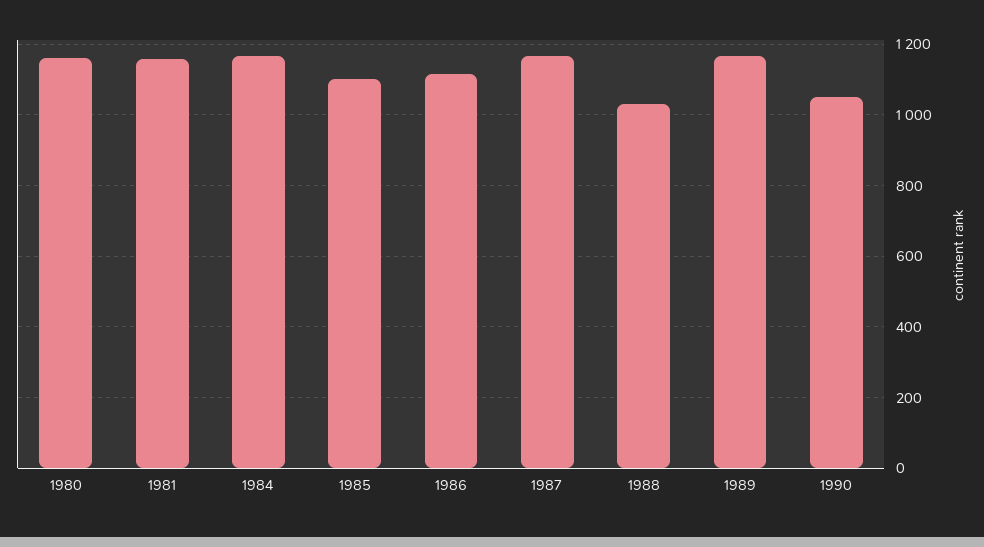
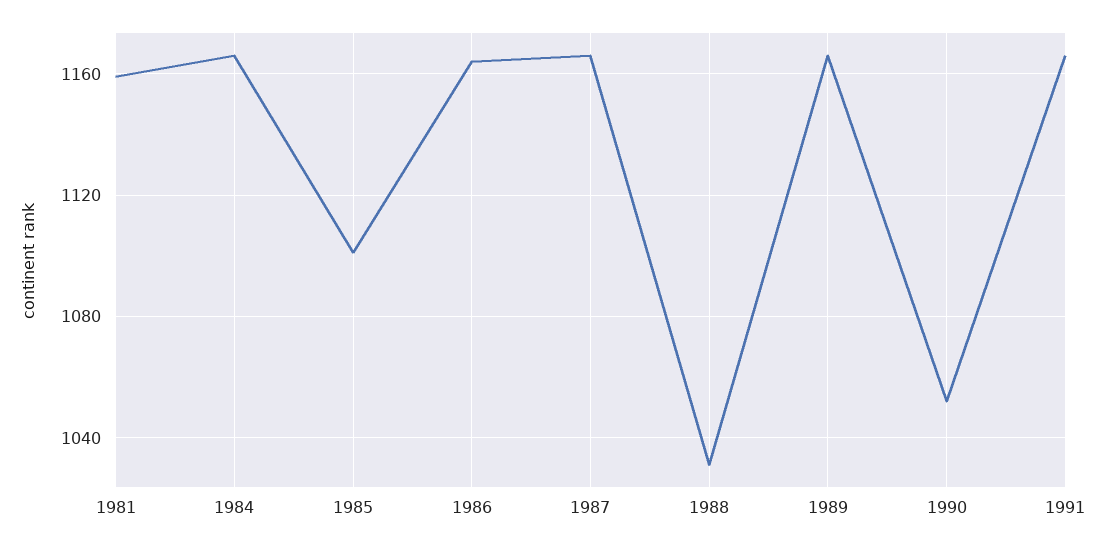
1980: 1160 -> none
1986: 1120 -> 1165
1991: none -> 1165

